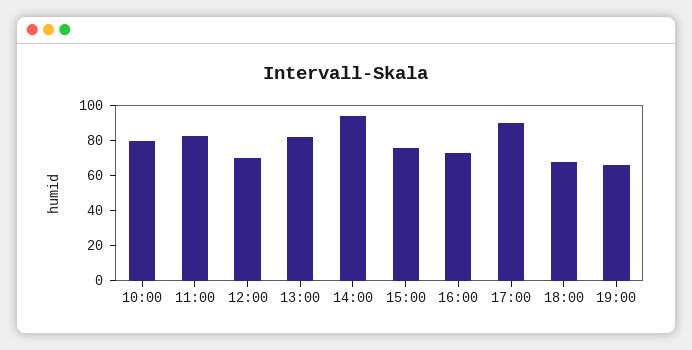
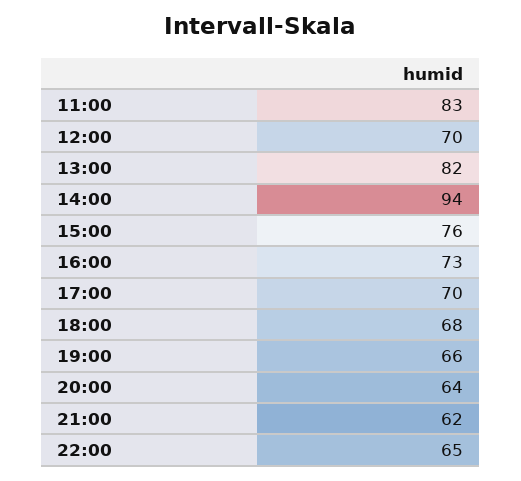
10:00: 80 -> none
17:00: 90 -> 70
20:00: none -> 64
21:00: none -> 62
22:00: none -> 65

